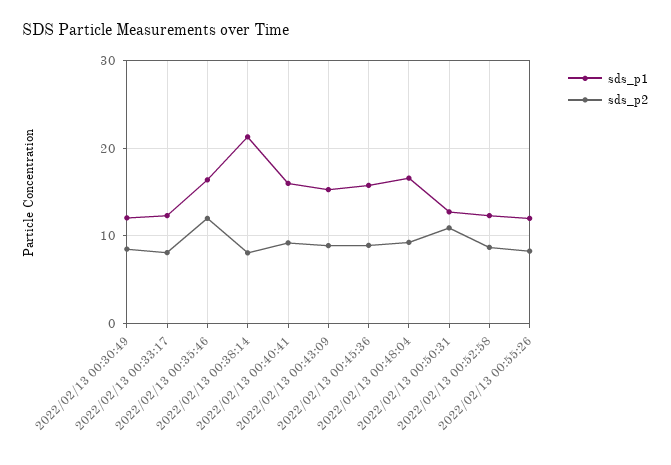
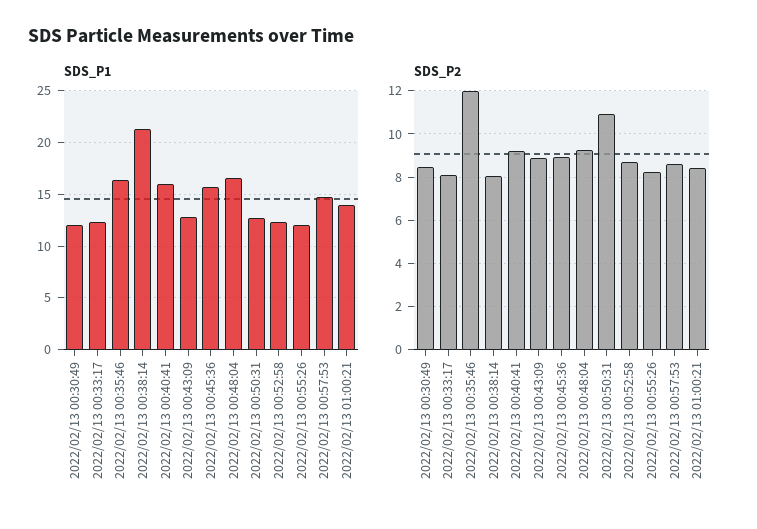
sds_p1, 2022/02/13 00:43:09: 15 -> 13
sds_p1, 2022/02/13 00:57:53: none -> 15
sds_p1, 2022/02/13 01:00:21: none -> 14
sds_p2, 2022/02/13 00:57:53: none -> 8.5
sds_p2, 2022/02/13 01:00:21: none -> 8.5

